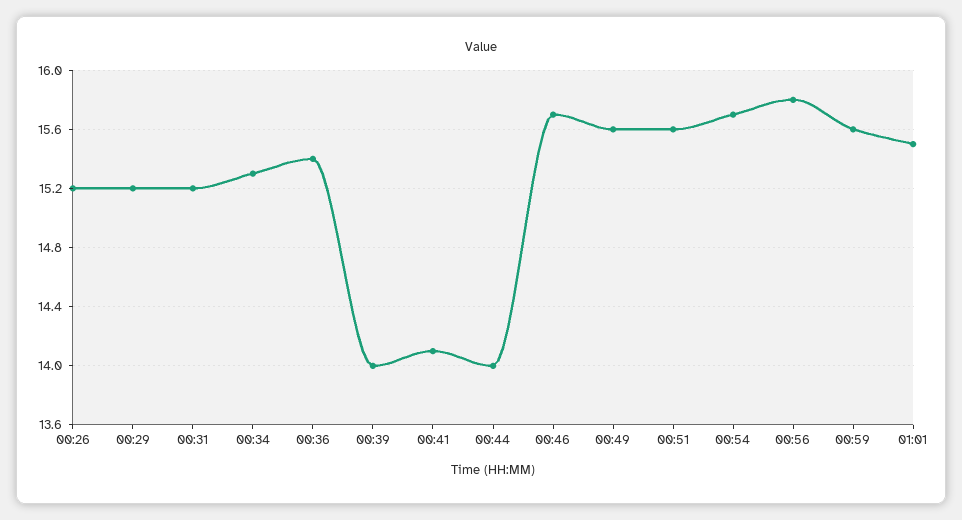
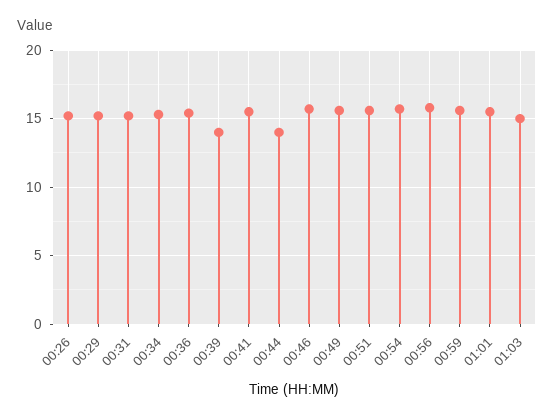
00:41: 14.1 -> 15.5
01:03: none -> 15

